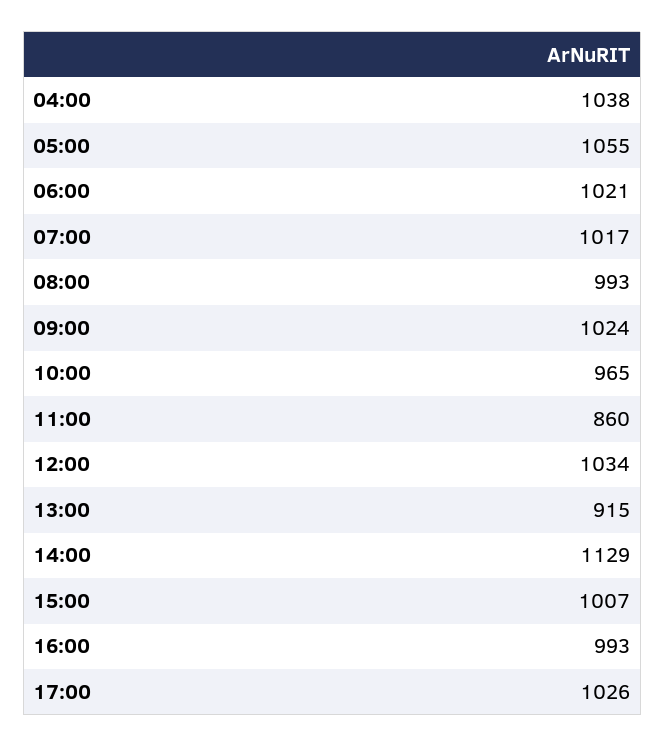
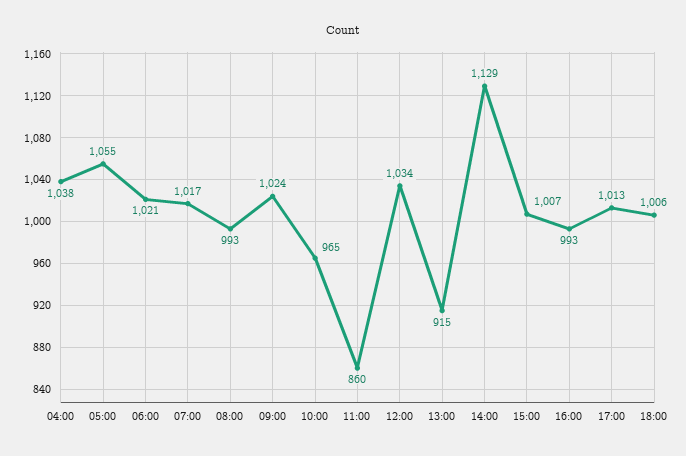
17:00: 1026 -> 1013
18:00: none -> 1006

